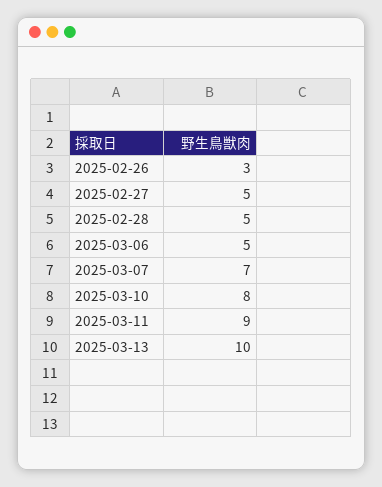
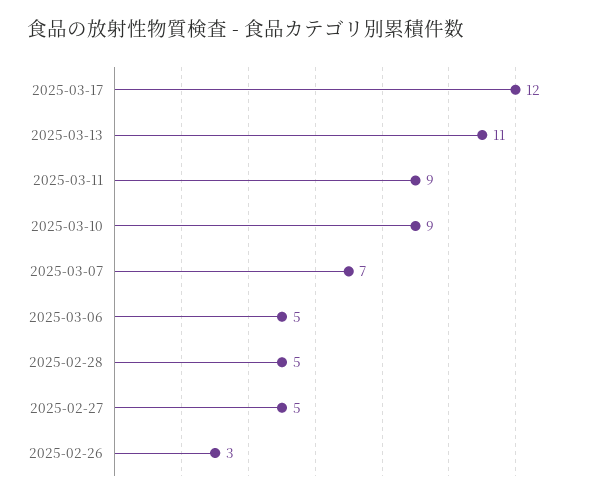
2025-03-10: 8 -> 9
2025-03-13: 10 -> 11
2025-03-17: none -> 12

